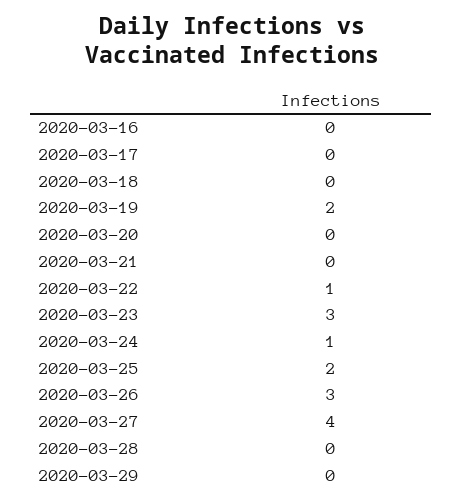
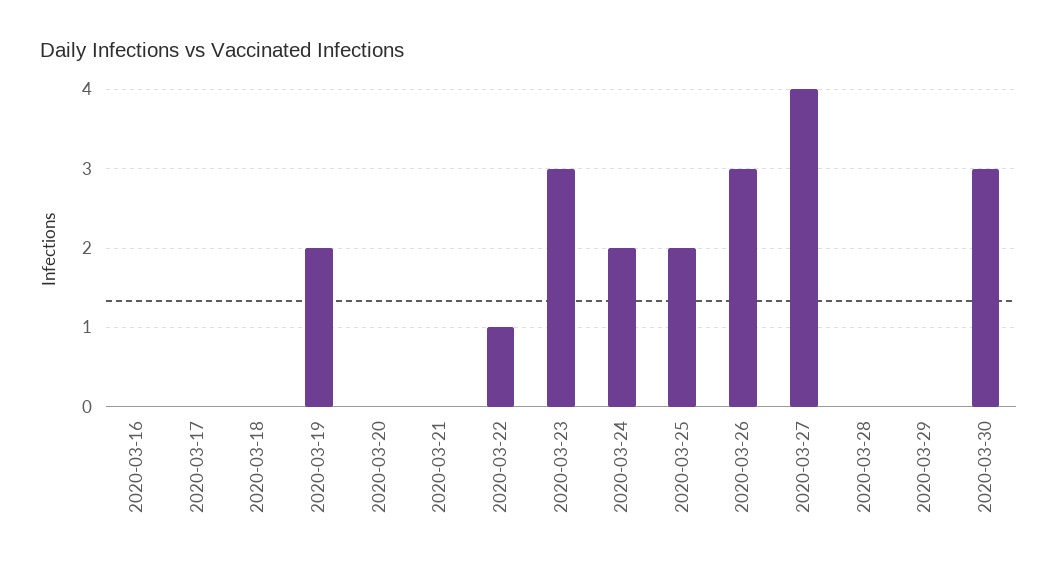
2020-03-24: 1 -> 2
2020-03-30: none -> 3

